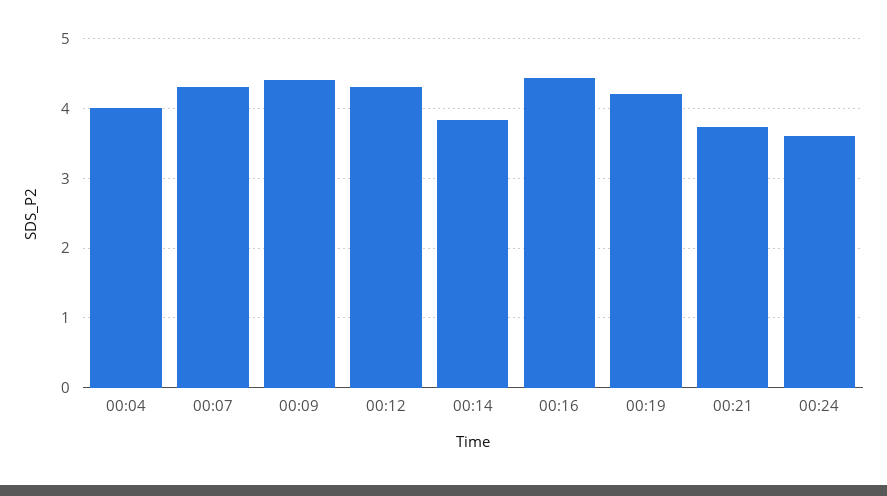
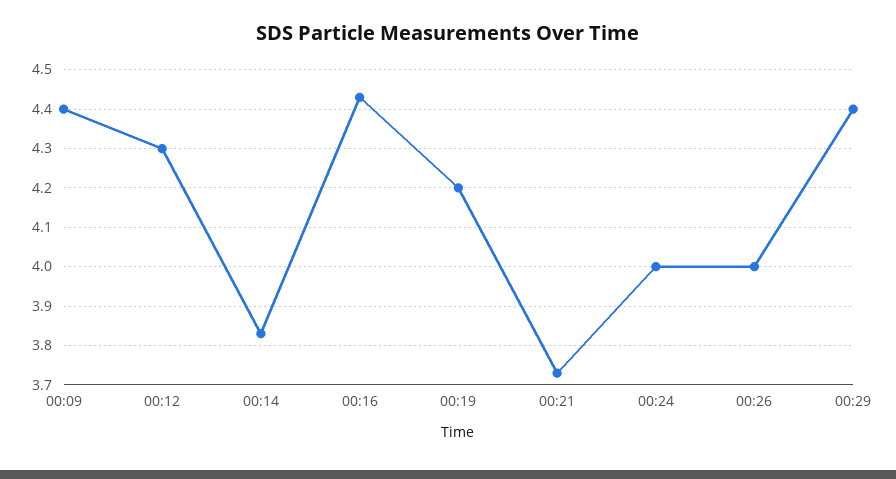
00:04: 4 -> none
00:07: 4.3 -> none
00:24: 3.6 -> 4
00:26: none -> 4
00:29: none -> 4.4

